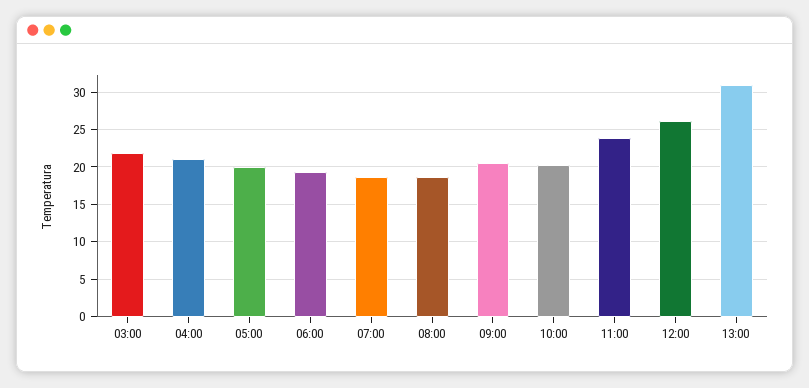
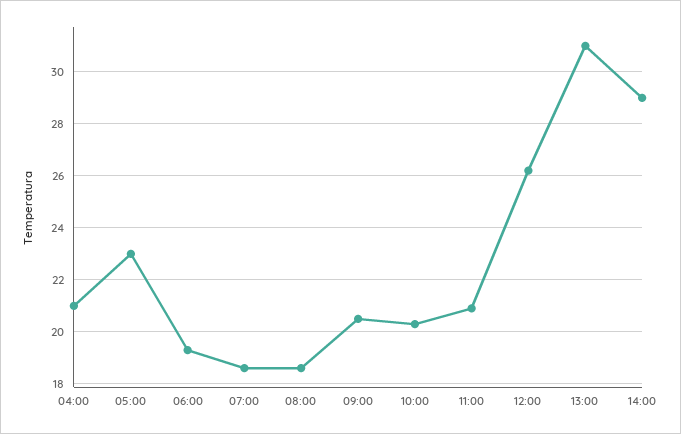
03:00: 22 -> none
05:00: 20 -> 23
11:00: 24 -> 21
14:00: none -> 29

